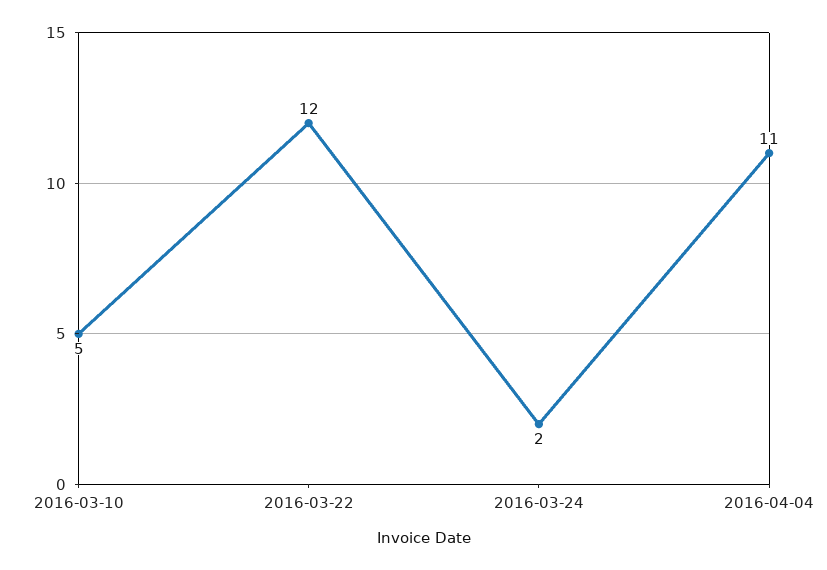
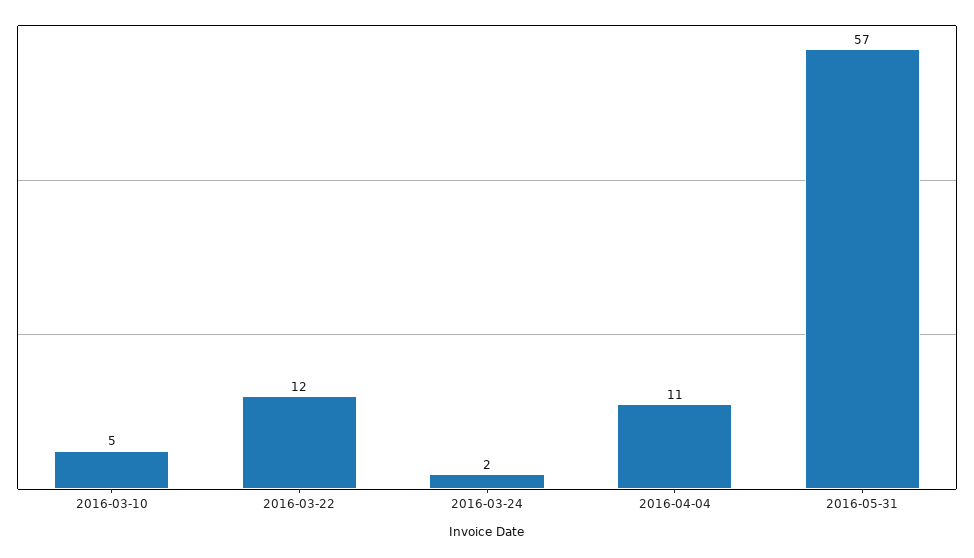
2016-05-31: none -> 57

